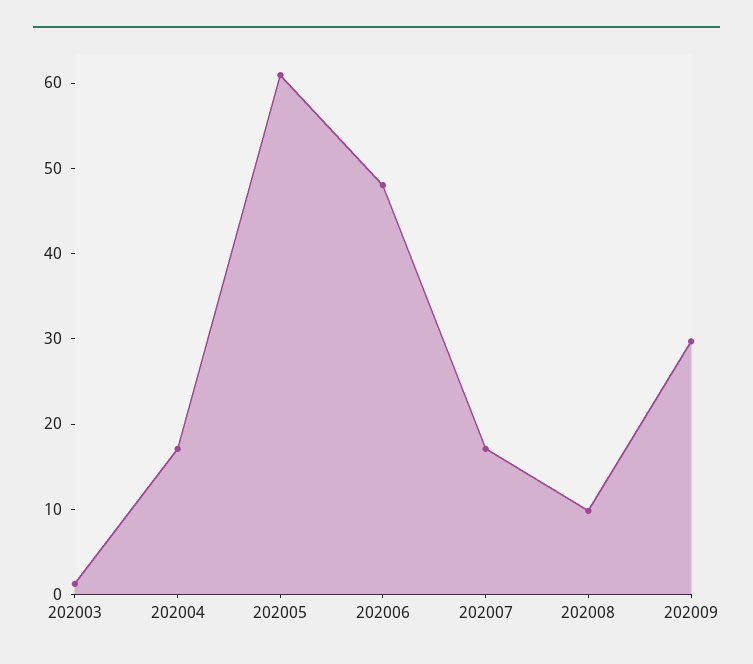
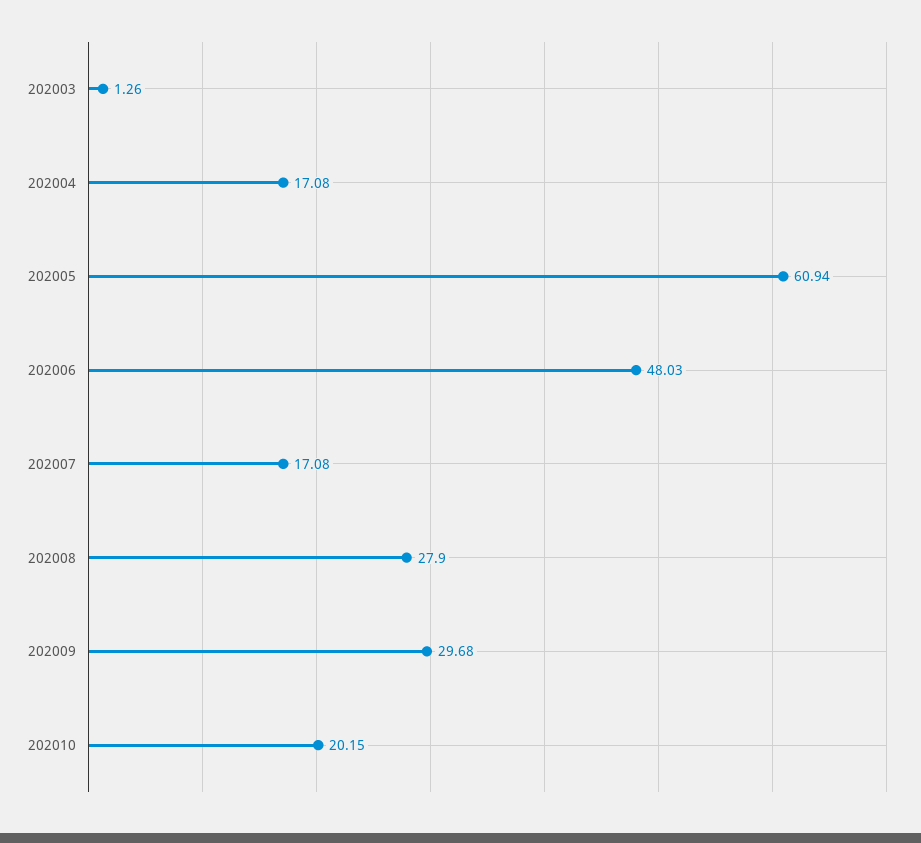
202008: 10 -> 27.9
202010: none -> 20.15

